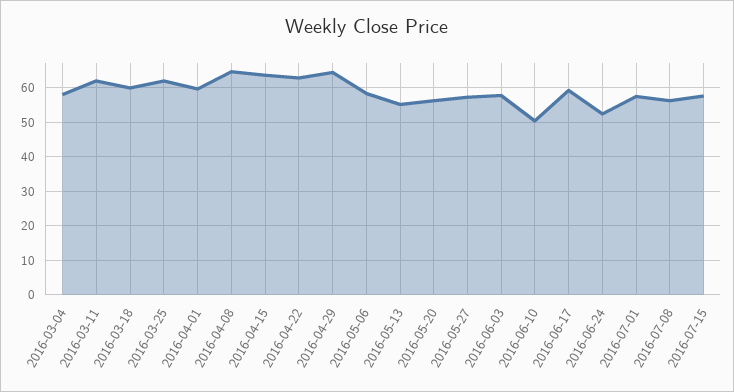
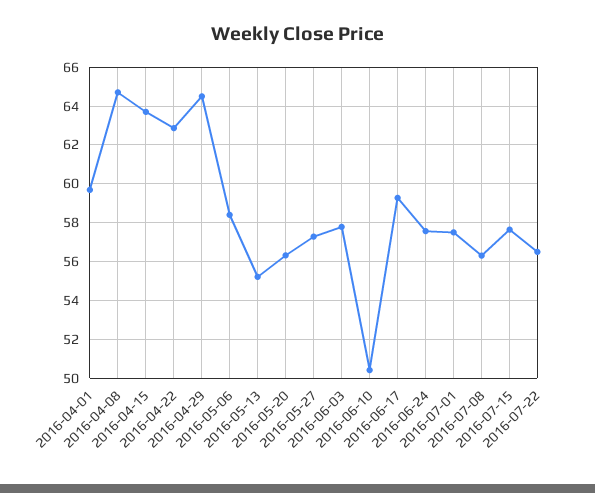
2016-03-04: 58 -> none
2016-03-11: 62 -> none
2016-03-18: 60 -> none
2016-03-25: 62 -> none
2016-06-24: 52 -> 57.5
2016-07-22: none -> 56.5

